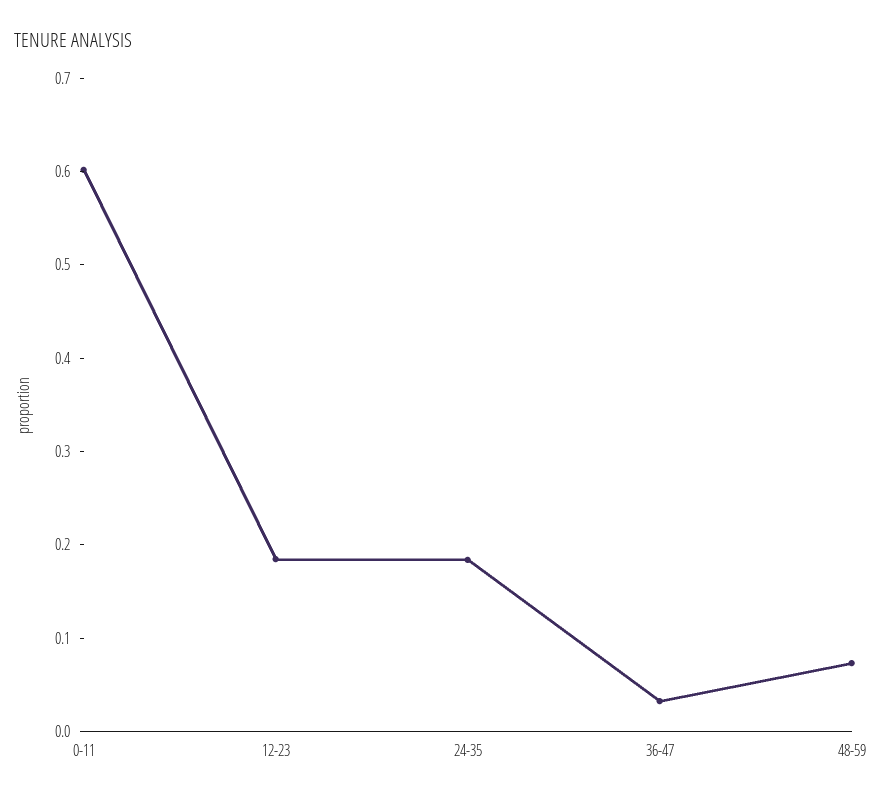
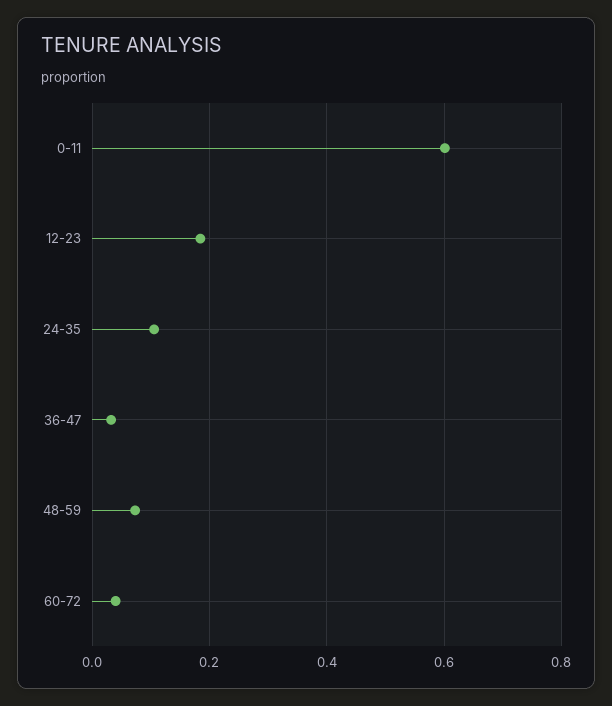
24-35: 0.18 -> 0.1
60-72: none -> 0.04

